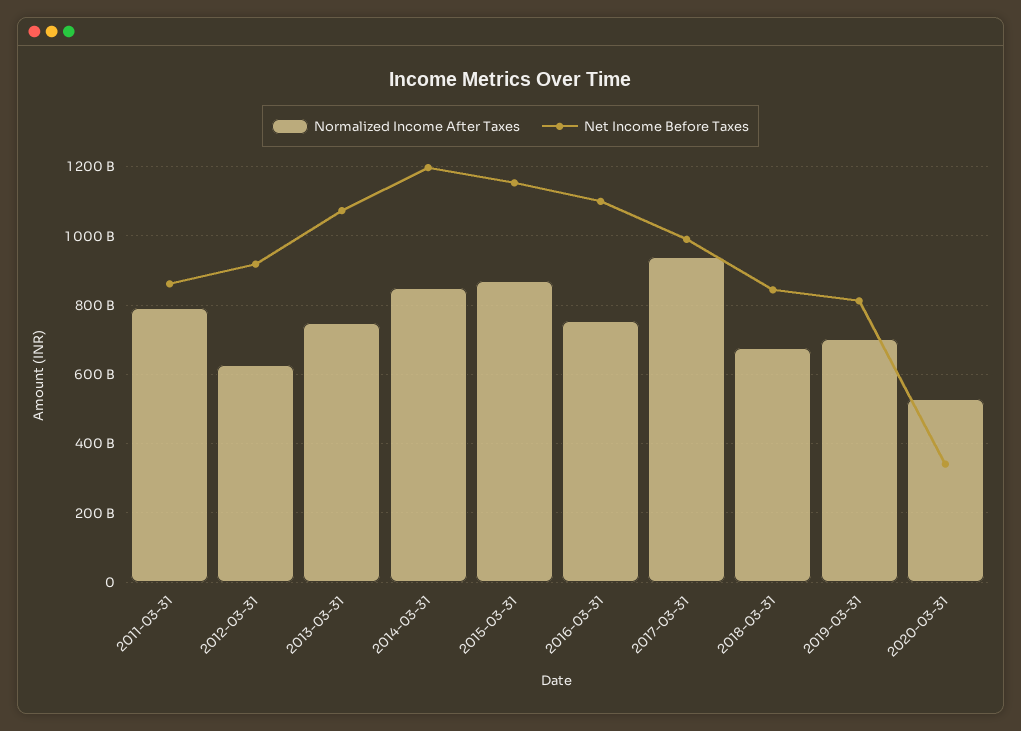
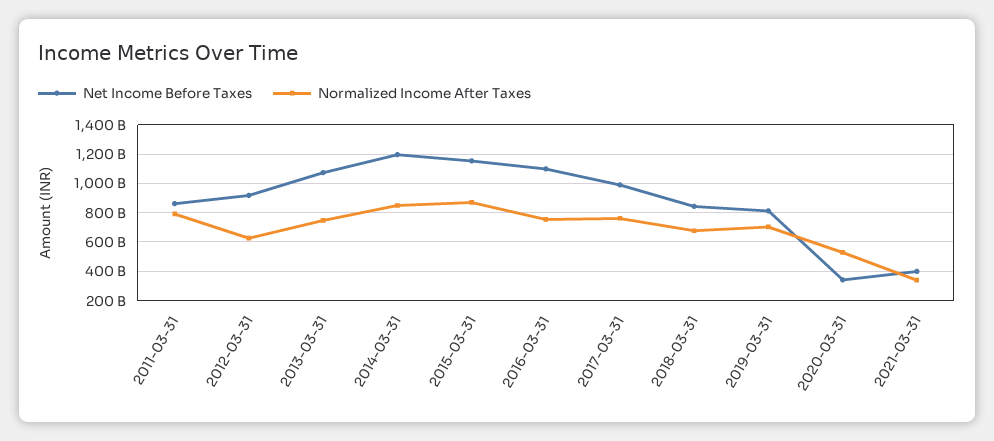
Normalized Income After Taxes, 2017-03-31: 940000000000 -> 750000000000
Net Income Before Taxes, 2021-03-31: none -> 400000000000
Normalized Income After Taxes, 2021-03-31: none -> 350000000000

